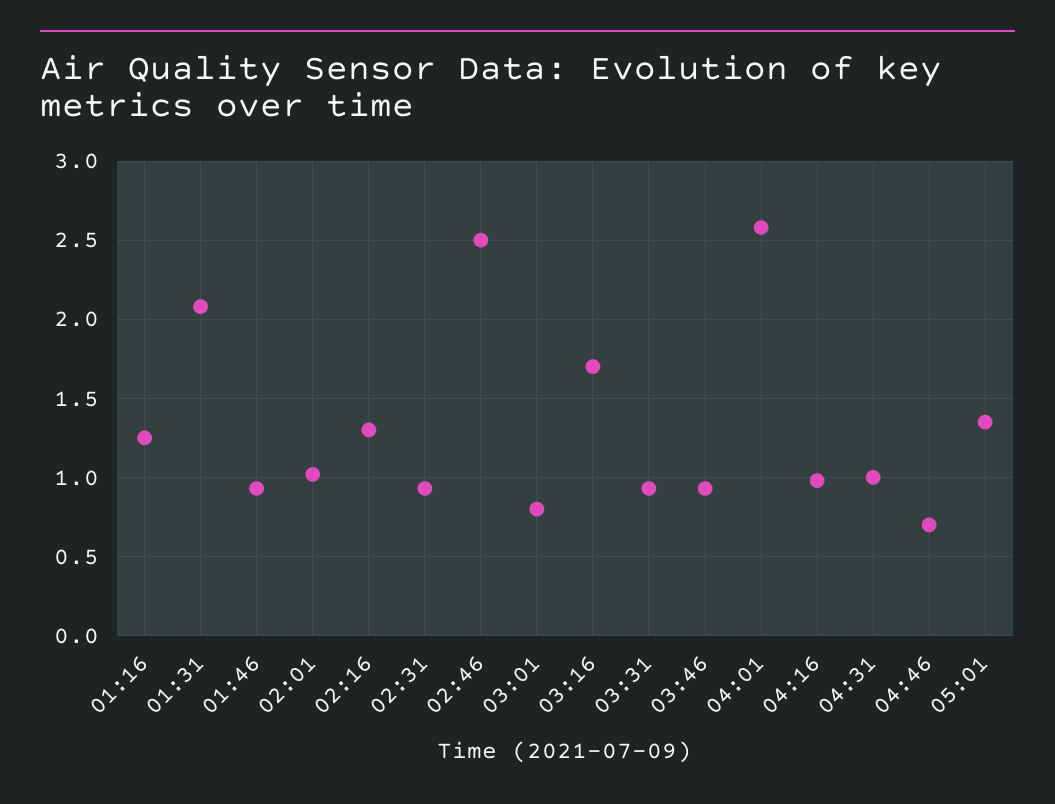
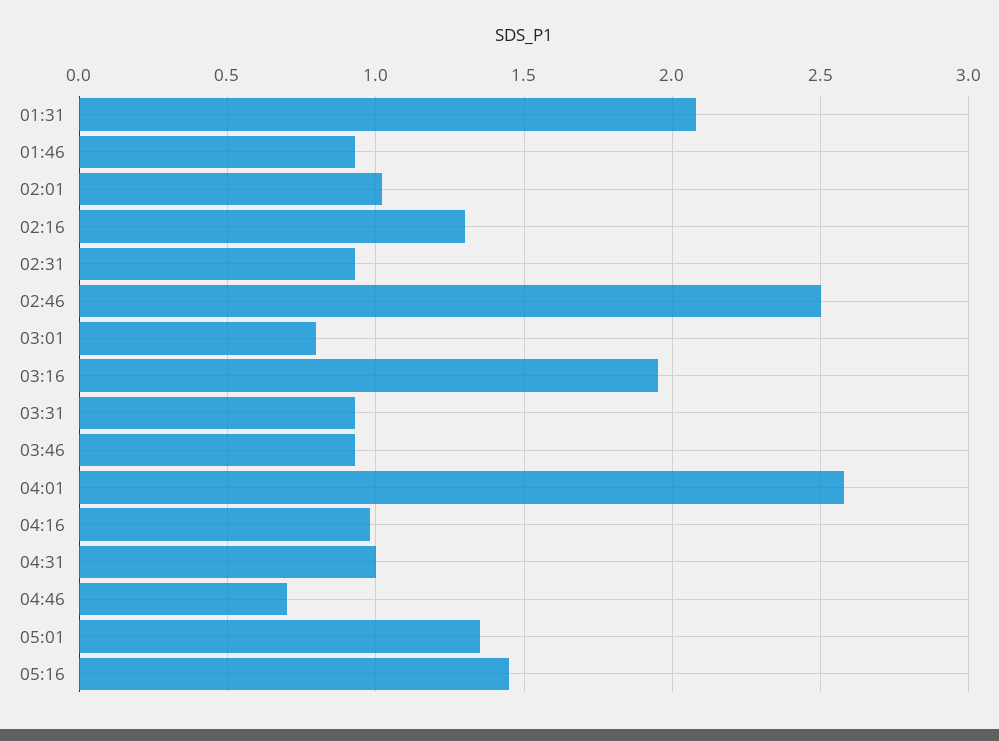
01:16: 1.25 -> none
03:16: 1.7 -> 1.95
05:16: none -> 1.45

